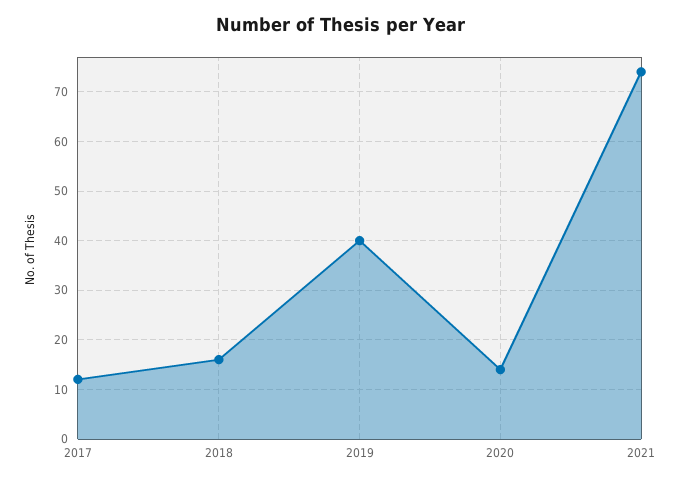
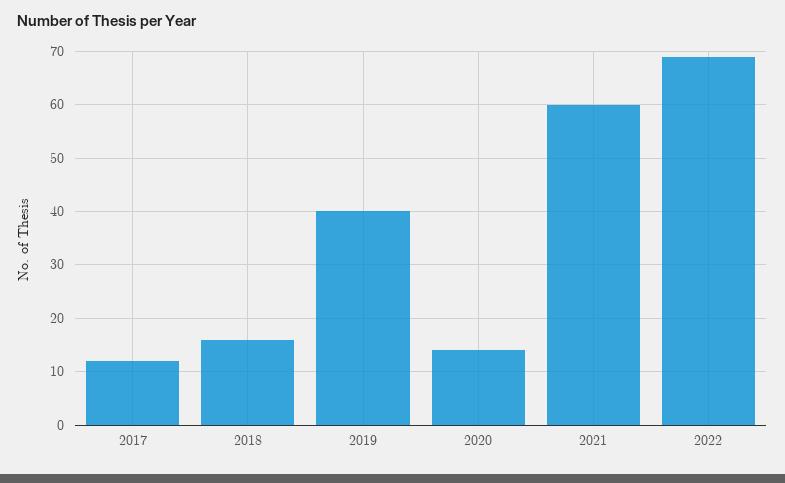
2021: 75 -> 60
2022: none -> 70

